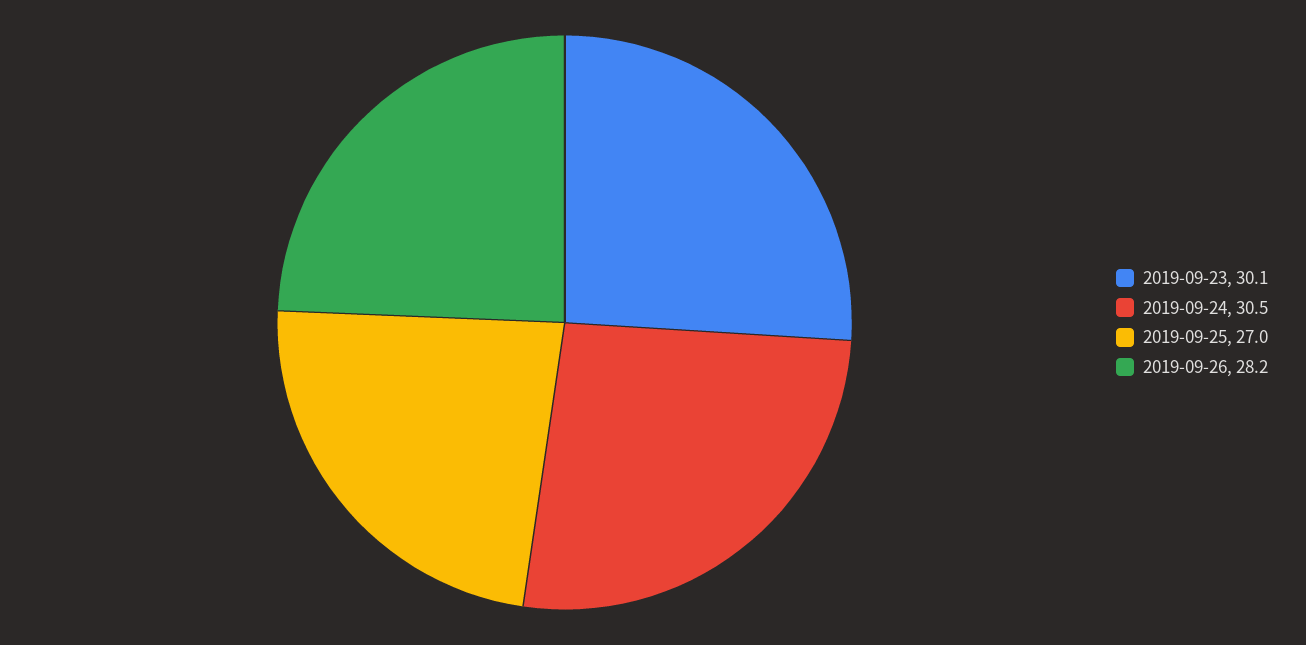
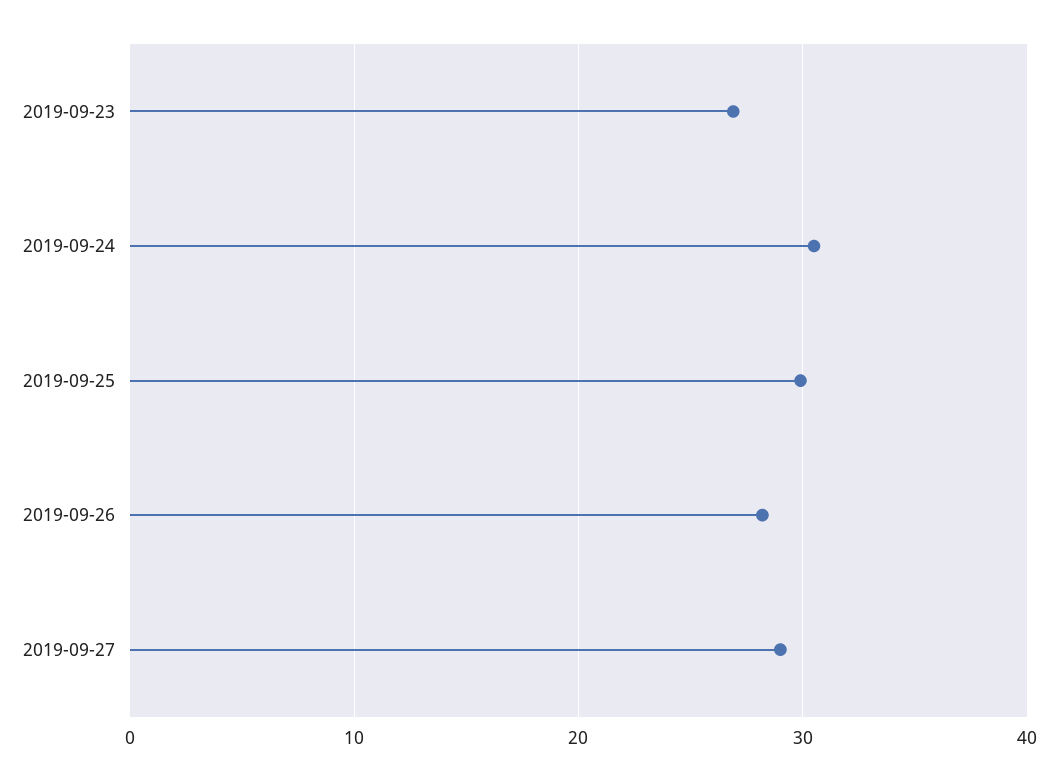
2019-09-23: 30.1 -> 27
2019-09-25: 27 -> 30
2019-09-27: none -> 29

